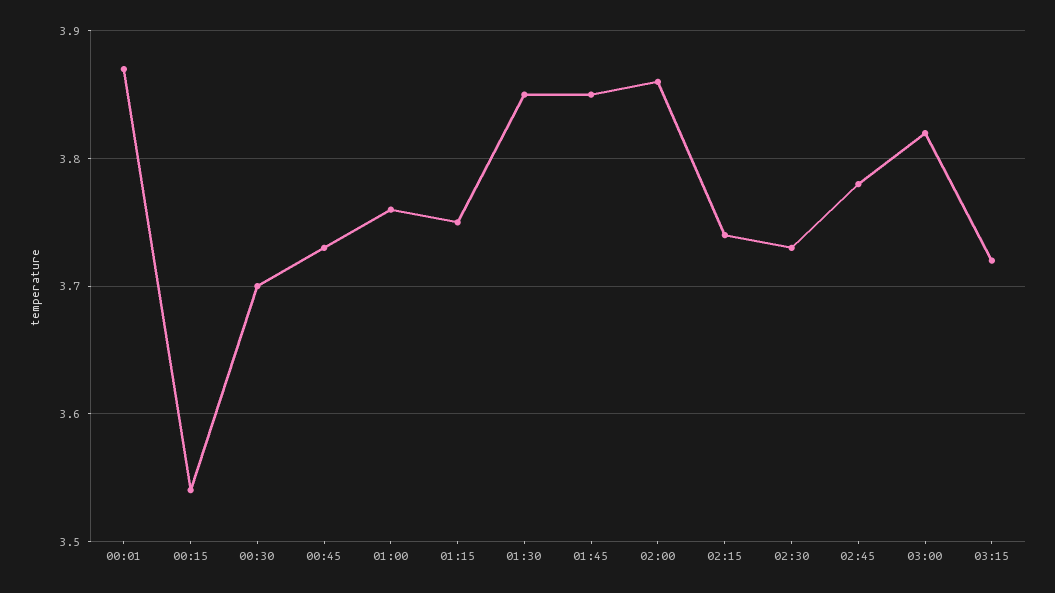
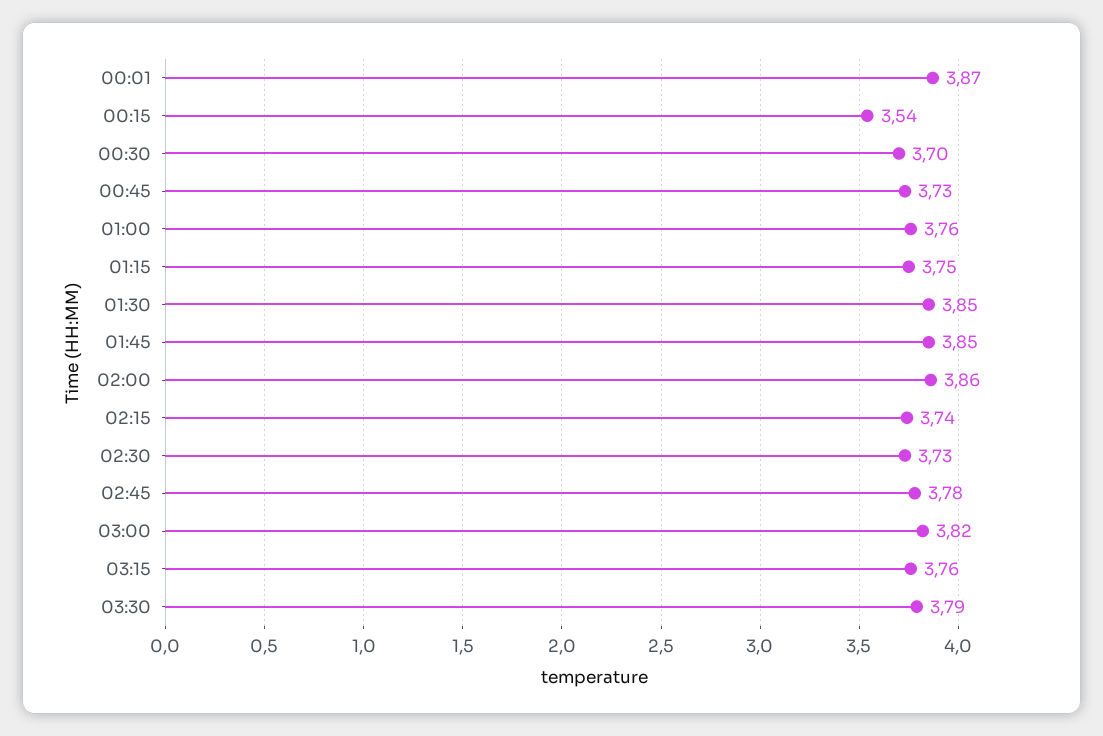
03:15: 3.72 -> 3.76
03:30: none -> 3.79

